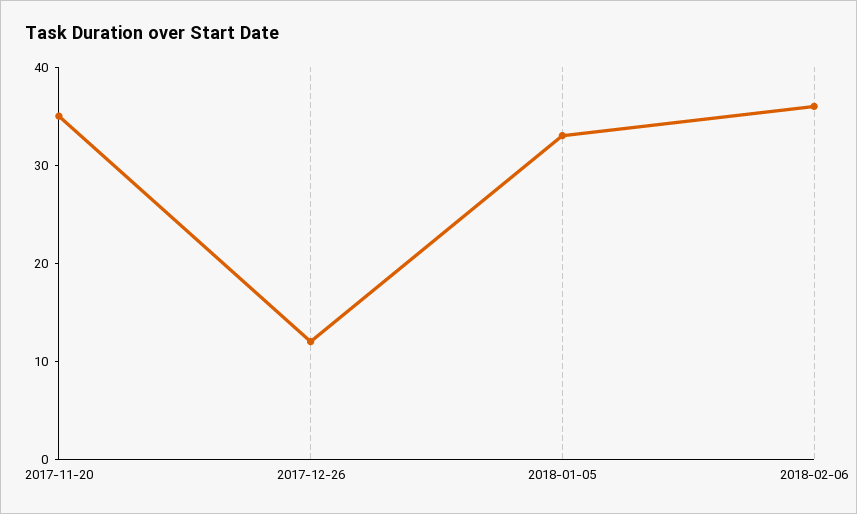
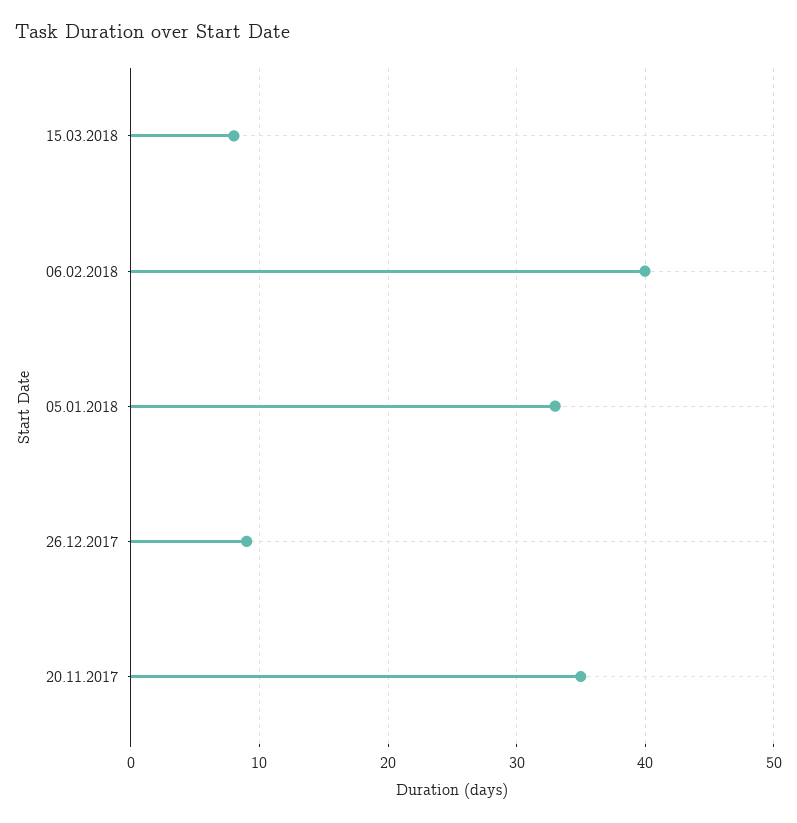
2017-12-26: 12 -> 9
2018-02-06: 36 -> 40
15.03.2018: none -> 8

